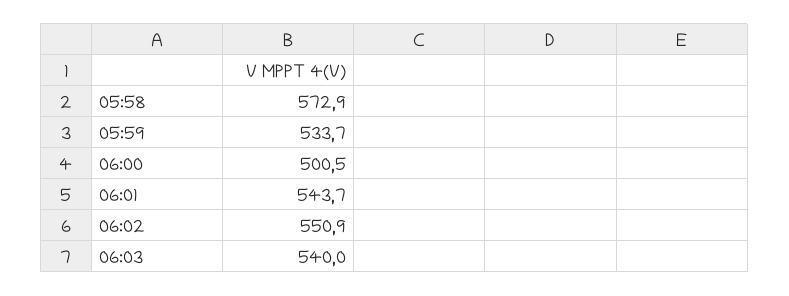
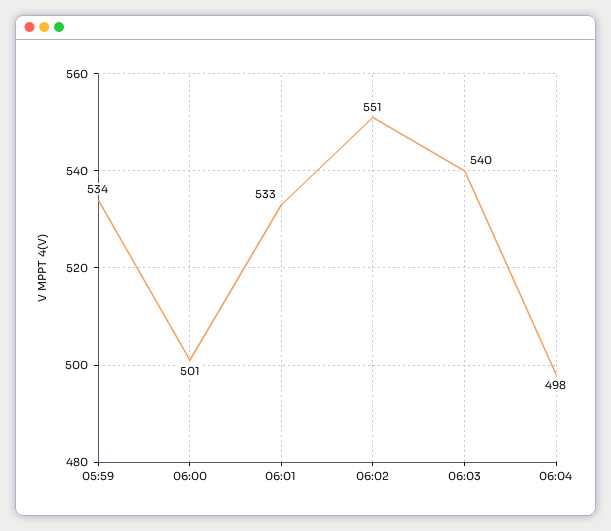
05:58: 572.9 -> none
06:01: 543.7 -> 533
06:04: none -> 498

